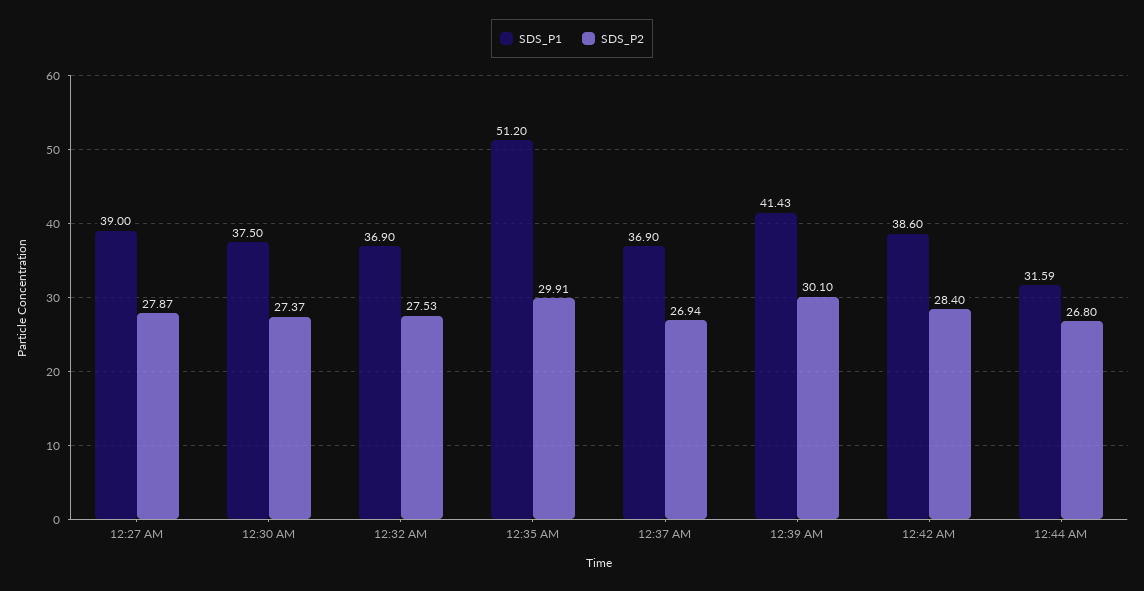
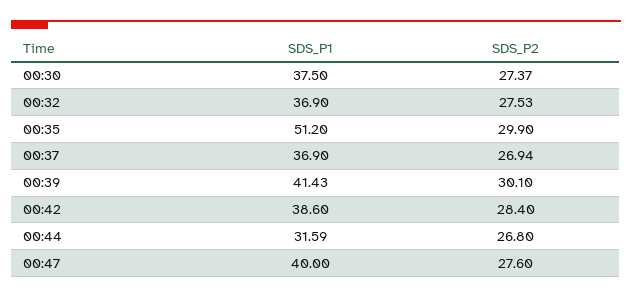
SDS_P1, 12:27 AM: 39 -> none
SDS_P2, 12:27 AM: 27.87 -> none
SDS_P2, 12:35 AM: 29.91 -> 29.9
SDS_P1, 00:47: none -> 40
SDS_P2, 00:47: none -> 27.6

